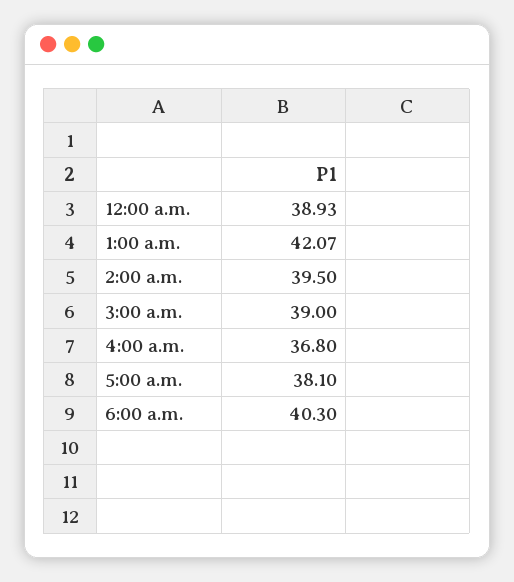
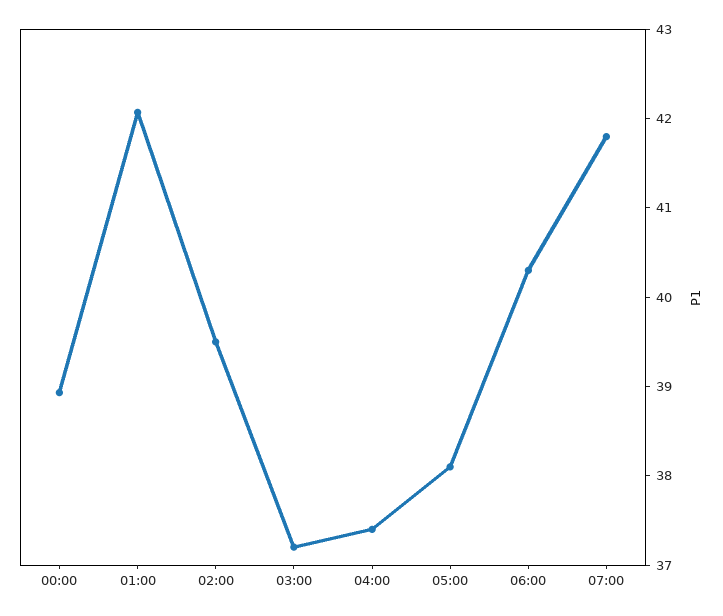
3:00 a.m.: 39 -> 37.2
4:00 a.m.: 36.8 -> 37.4
07:00: none -> 41.8

